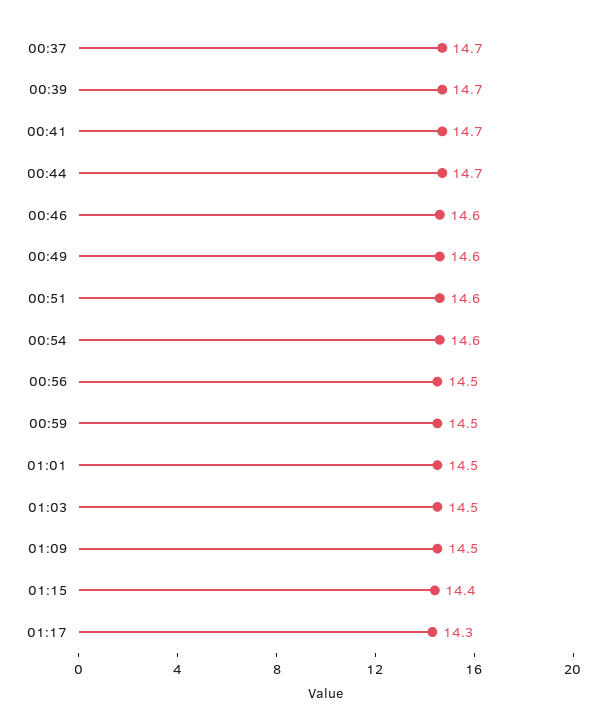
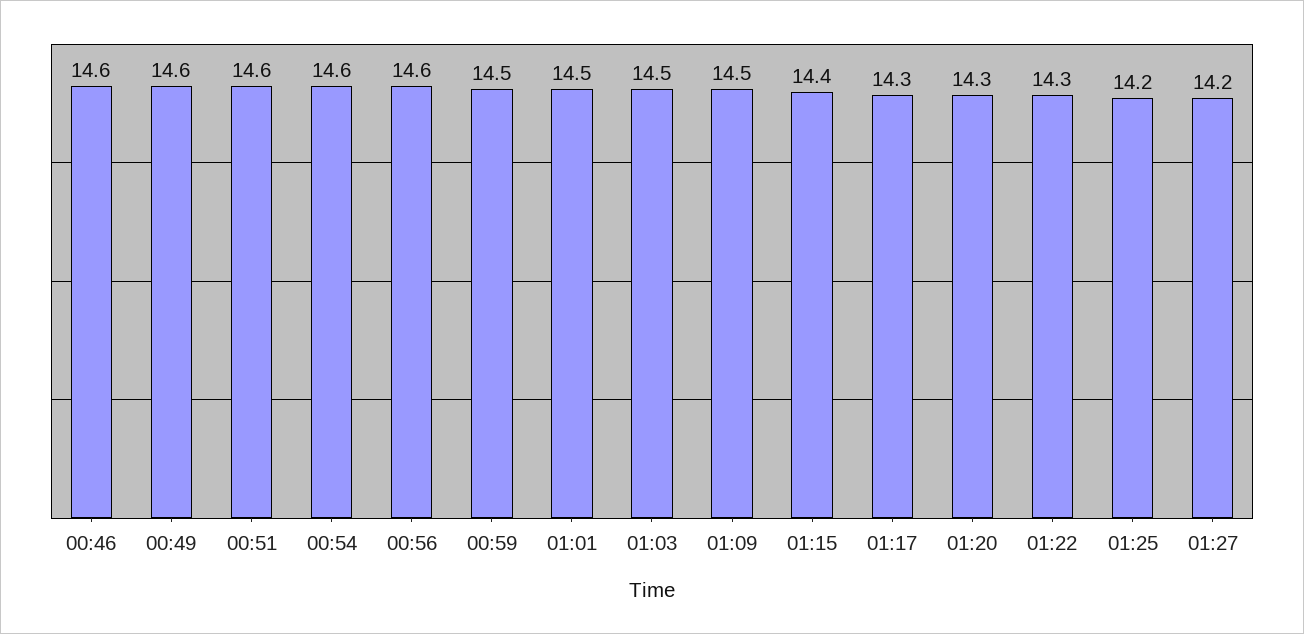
00:37: 14.7 -> none
00:39: 14.7 -> none
00:41: 14.7 -> none
00:44: 14.7 -> none
00:56: 14.5 -> 14.6
01:20: none -> 14.3
01:22: none -> 14.3
01:25: none -> 14.2
01:27: none -> 14.2

